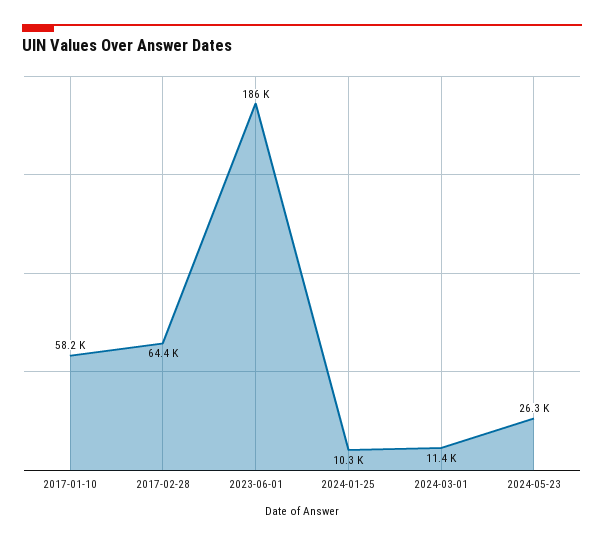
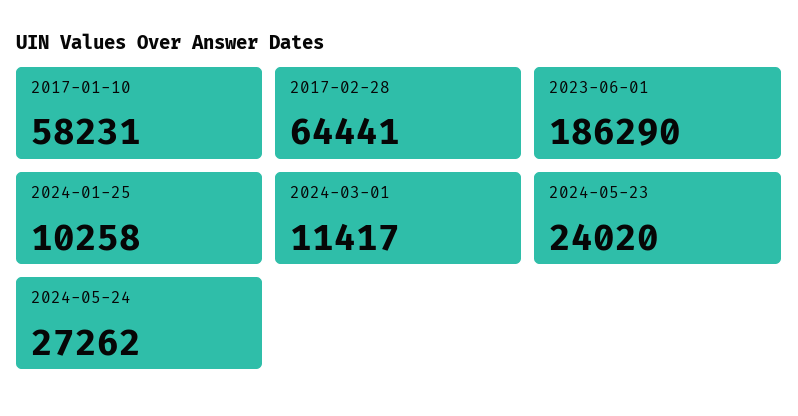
2024-05-23: 26300 -> 24020
2024-05-24: none -> 27262

